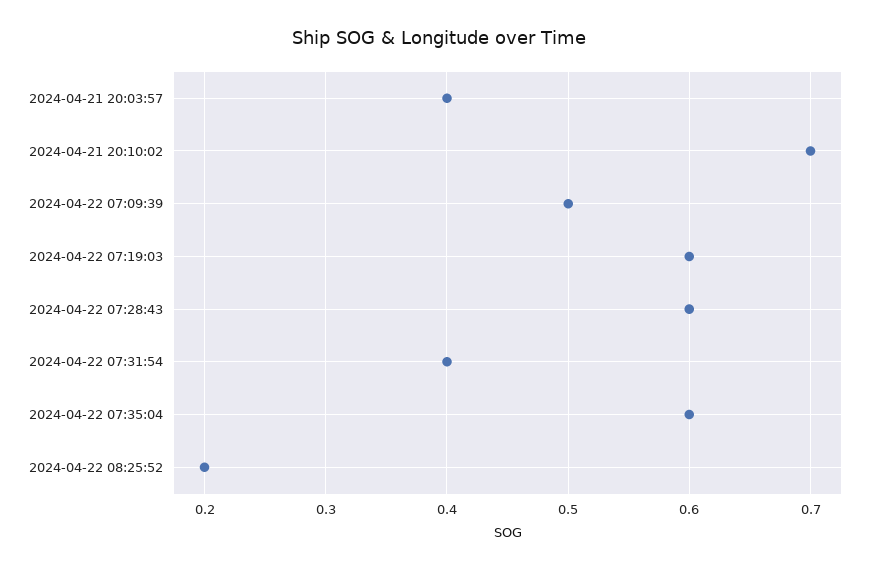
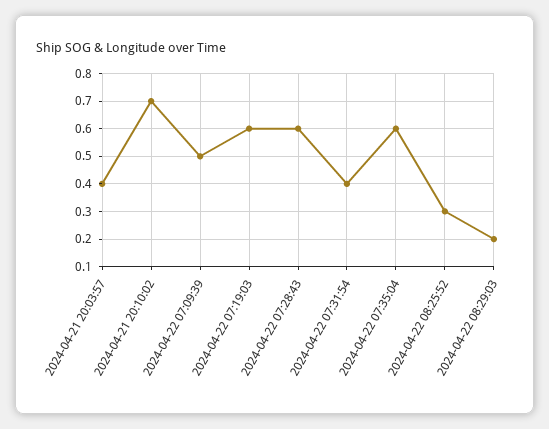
2024-04-22 08:25:52: 0.2 -> 0.3
2024-04-22 08:29:03: none -> 0.2

